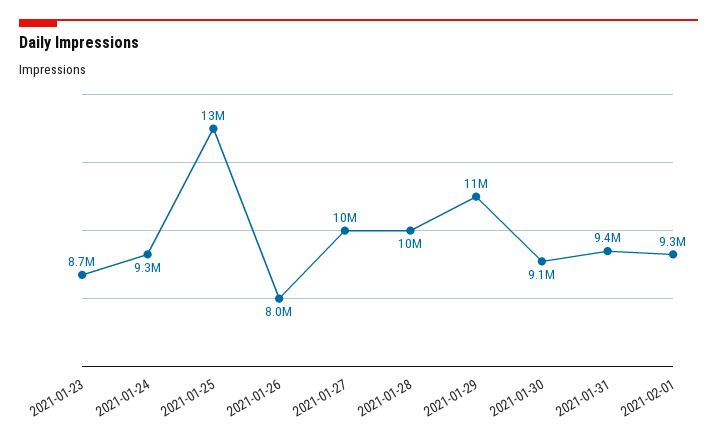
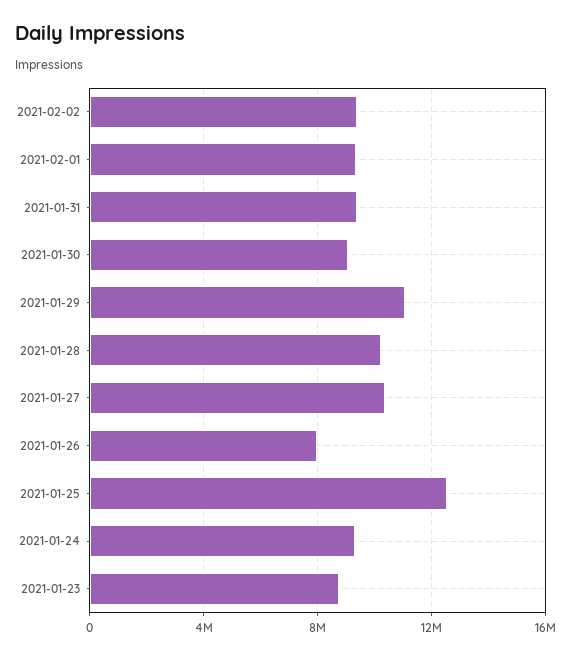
2021-02-02: none -> 9500000

